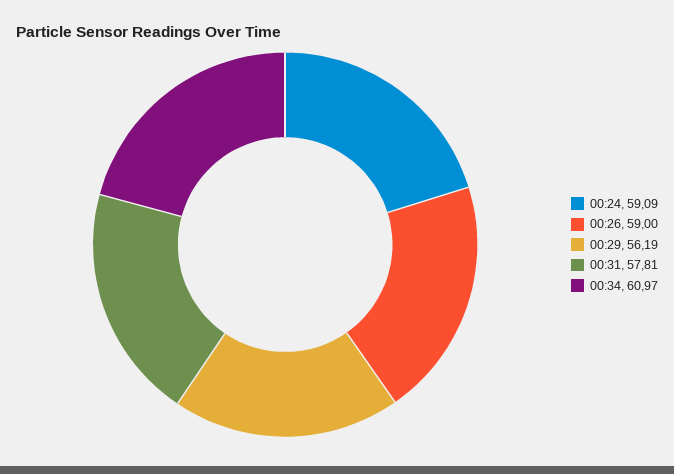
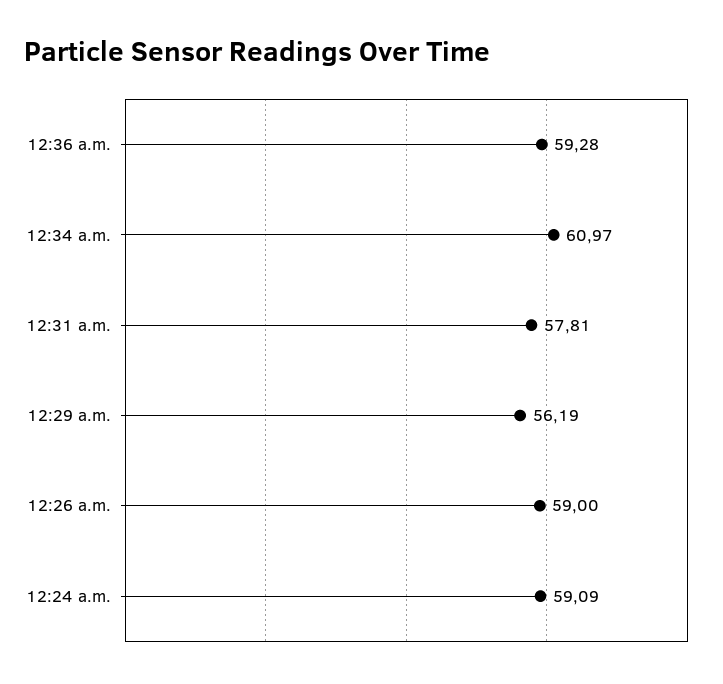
12:36 a.m.: none -> 59.28

